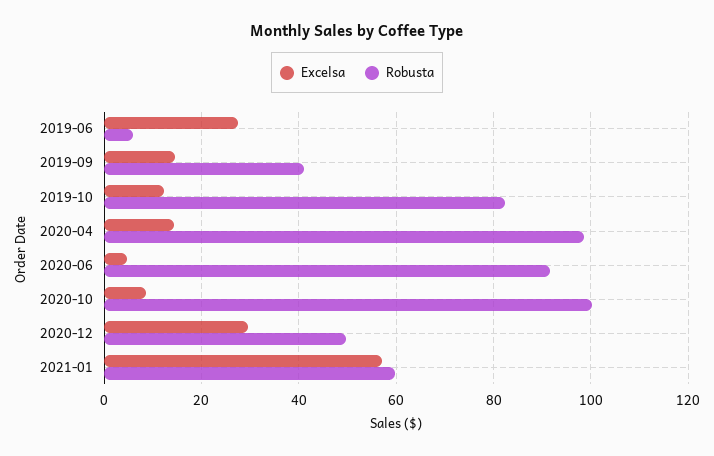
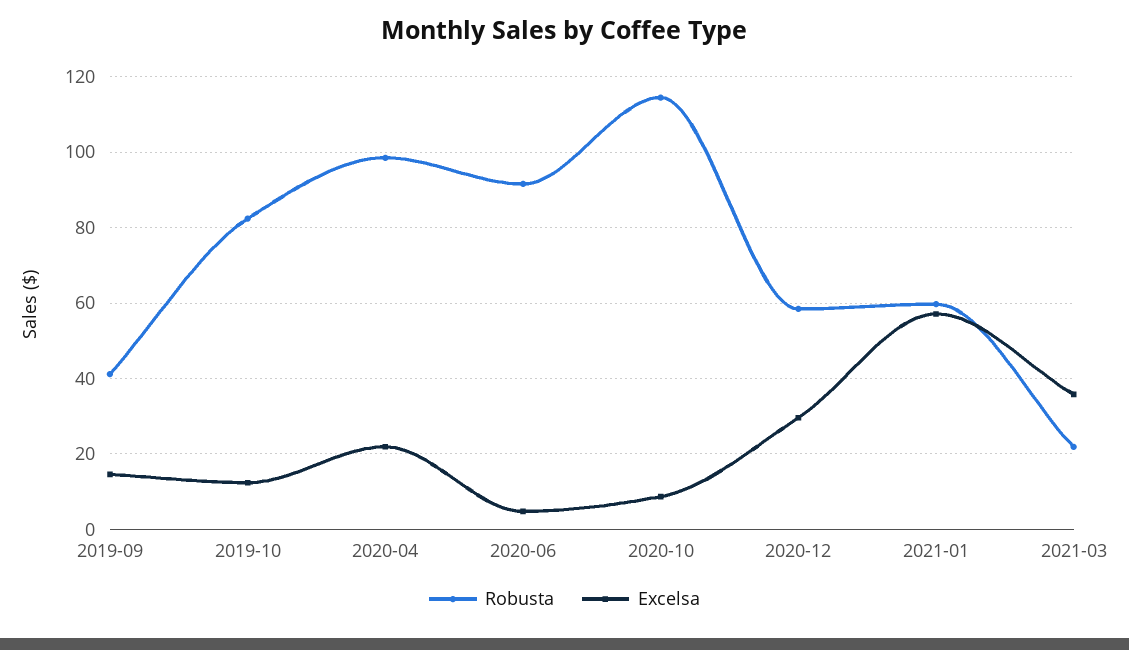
Excelsa, 2019-06: 28 -> none
Robusta, 2019-06: 6 -> none
Excelsa, 2020-04: 14 -> 22
Robusta, 2020-10: 100 -> 114
Robusta, 2020-12: 50 -> 58
Robusta, 2021-03: none -> 22
Excelsa, 2021-03: none -> 36

